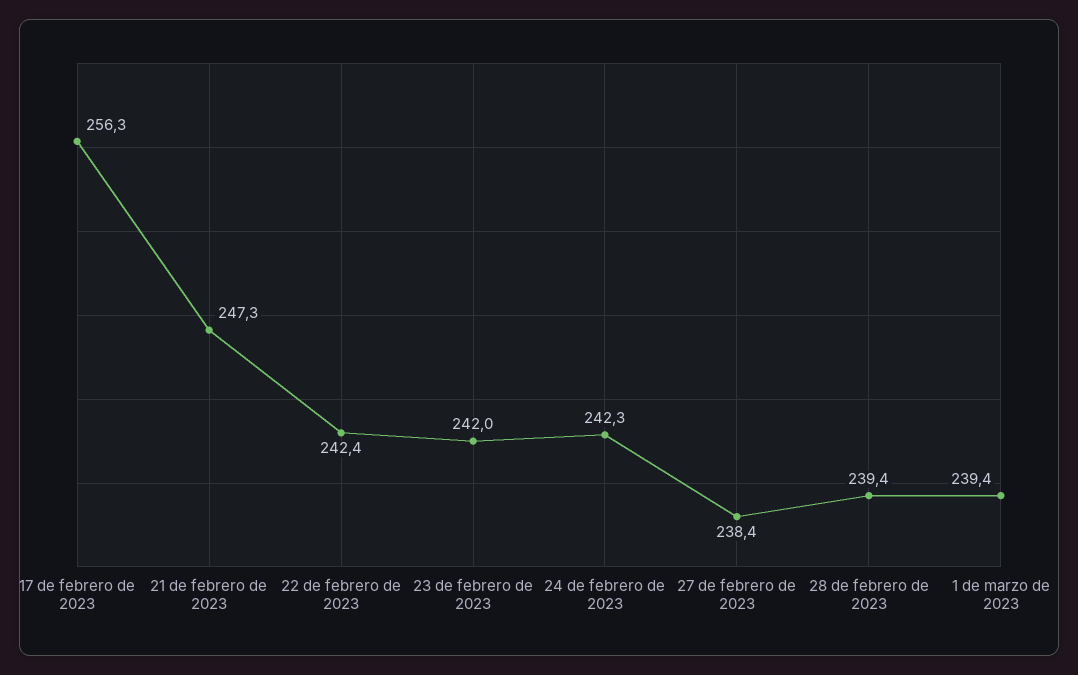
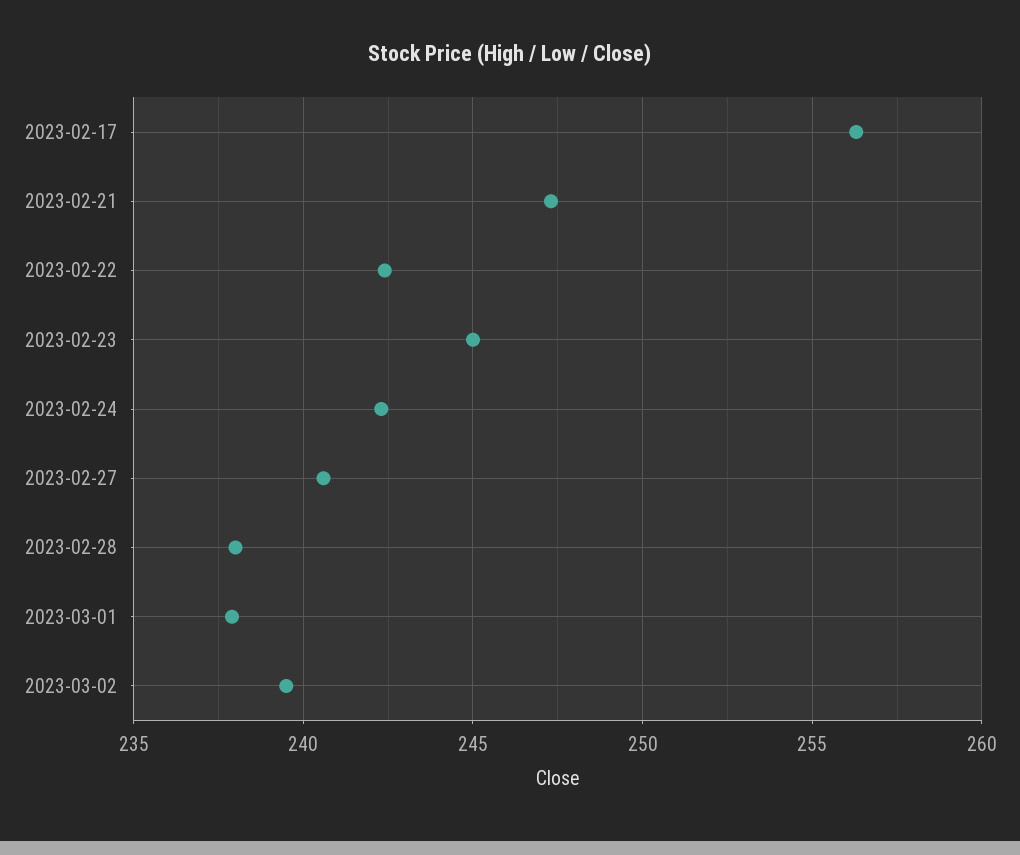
23 de febrero de 2023: 242 -> 245
27 de febrero de 2023: 238.4 -> 240.5
28 de febrero de 2023: 239.4 -> 238
1 de marzo de 2023: 239.4 -> 238
2023-03-02: none -> 239.5

